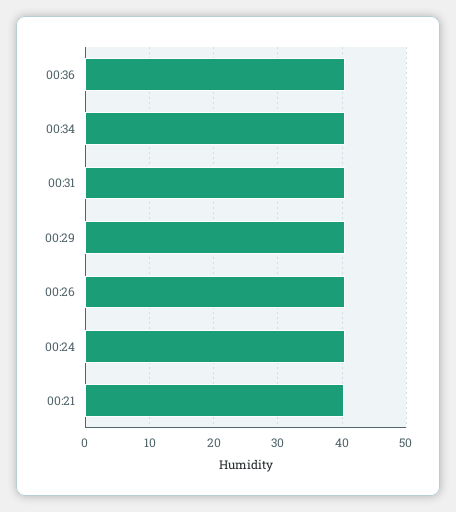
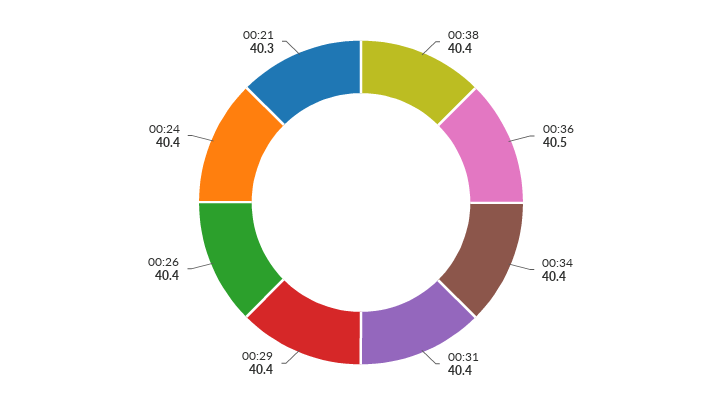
00:38: none -> 40.4

